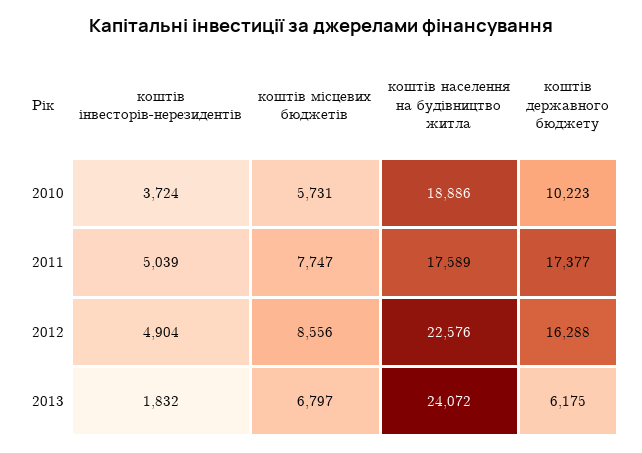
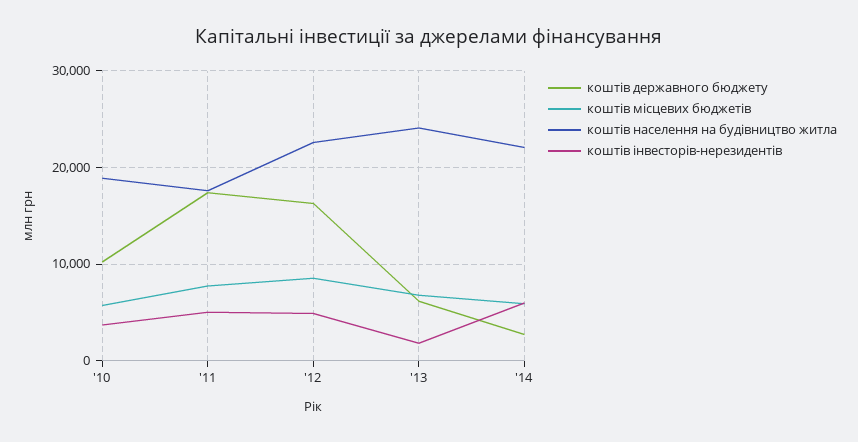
коштів державного бюджету, '14: none -> 3000
коштів місцевих бюджетів, '14: none -> 6000
коштів населення на будівництво житла, '14: none -> 22000
коштів інвесторів-нерезидентів, '14: none -> 6000

